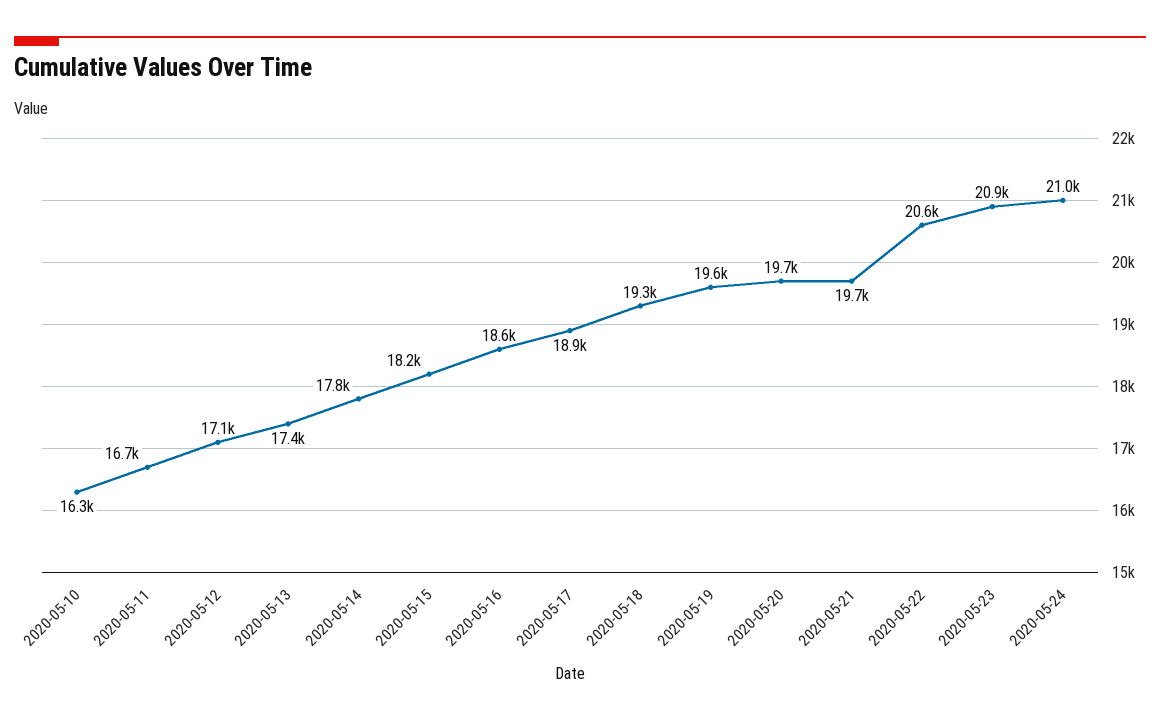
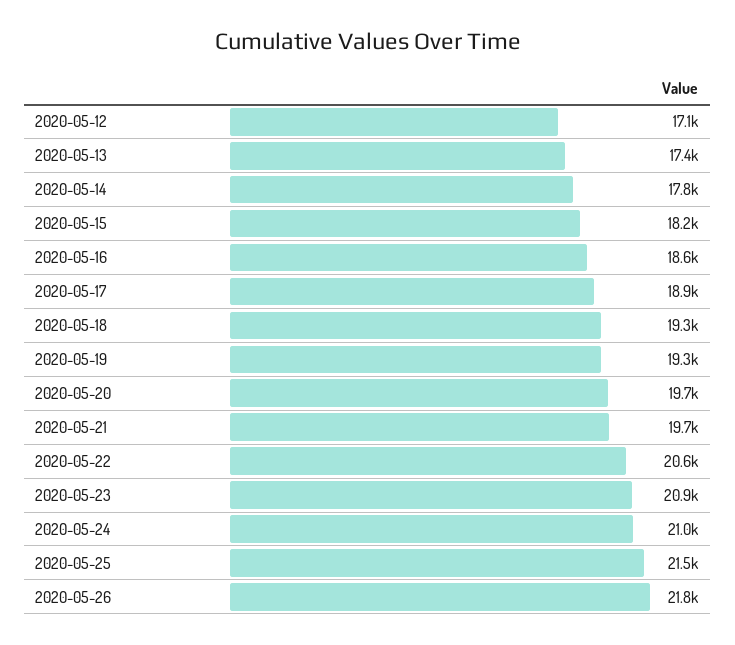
2020-05-10: 16300 -> none
2020-05-11: 16700 -> none
2020-05-19: 19600 -> 19300
2020-05-25: none -> 21500
2020-05-26: none -> 21800

